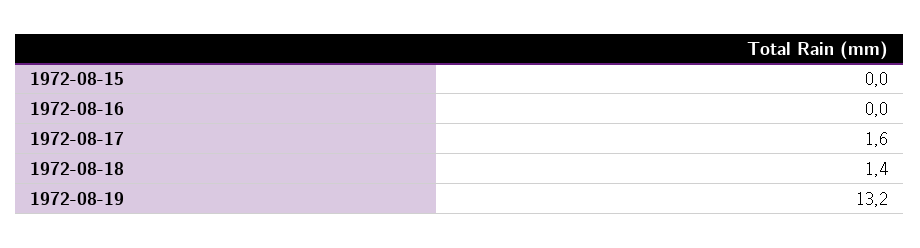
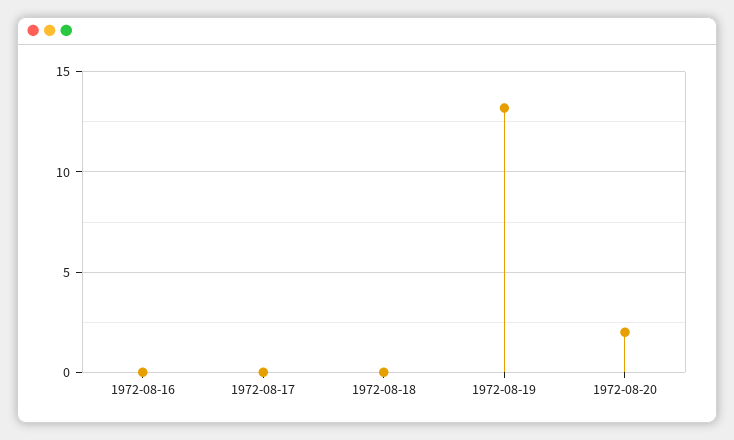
1972-08-15: 0 -> none
1972-08-17: 1.6 -> 0
1972-08-18: 1.4 -> 0
1972-08-20: none -> 2

